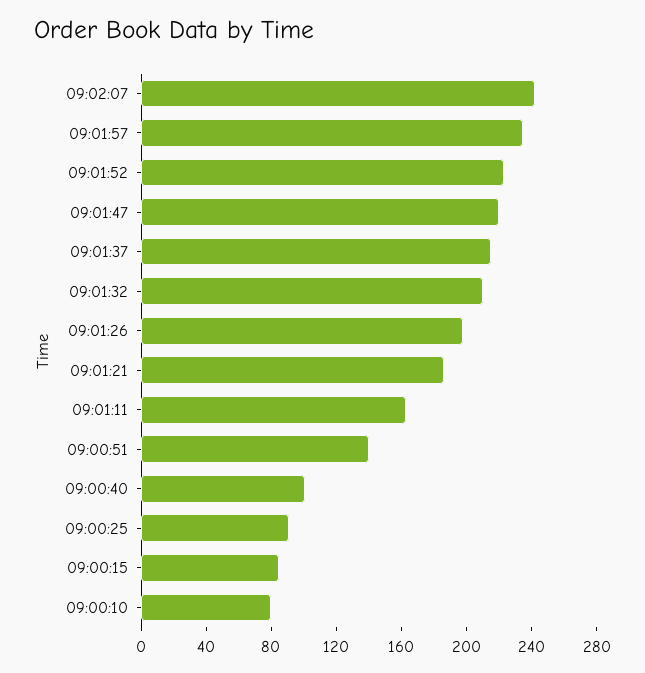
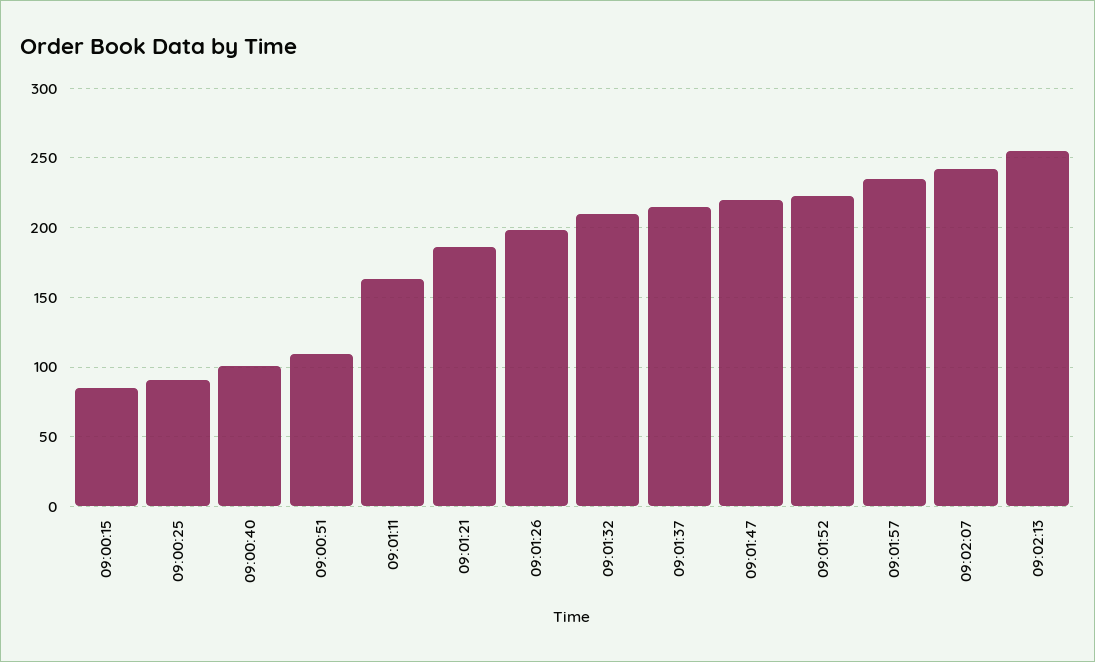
09:00:51: 140 -> 110
09:00:10: 80 -> none
09:02:13: none -> 255

